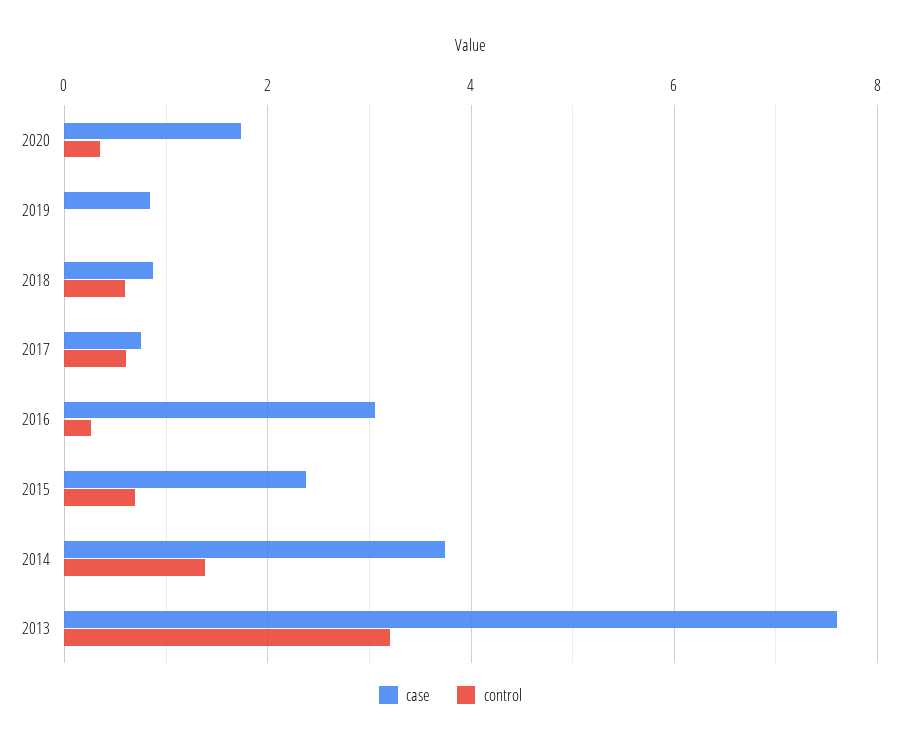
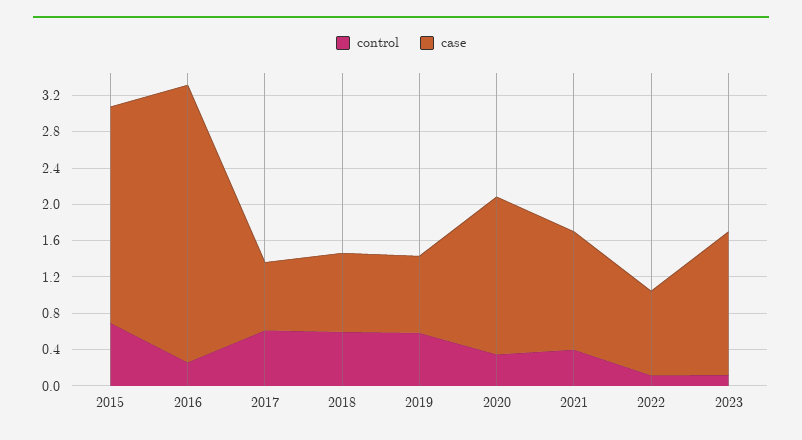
control, 2019: 0 -> 0.6
case, 2014: 3.8 -> none
control, 2014: 1.4 -> none
case, 2013: 7.6 -> none
control, 2013: 3.2 -> none
control, 2021: none -> 0.4
case, 2021: none -> 1.3
control, 2022: none -> 0.1
case, 2022: none -> 0.9
control, 2023: none -> 0.1
case, 2023: none -> 1.6

